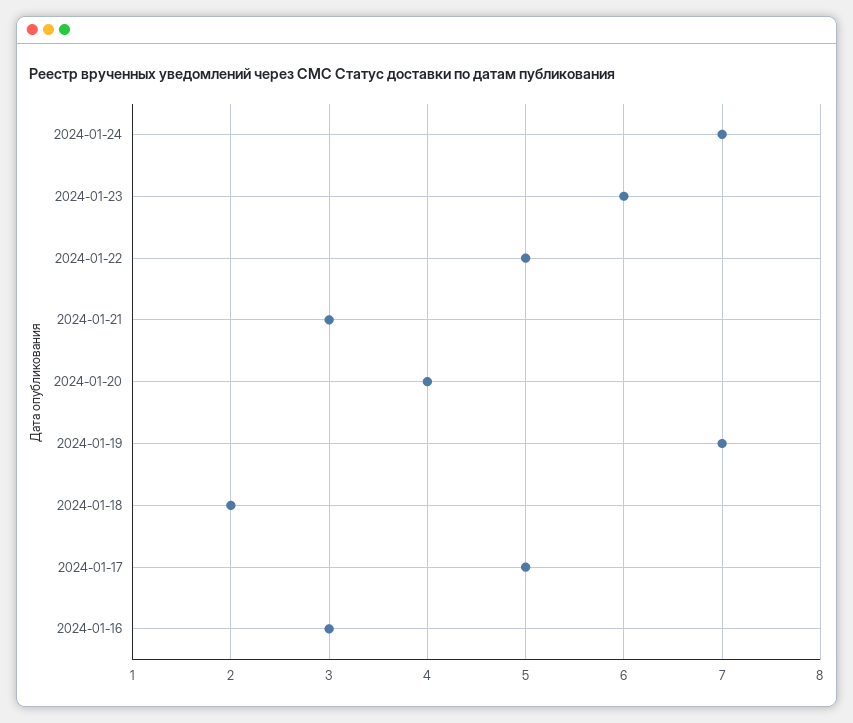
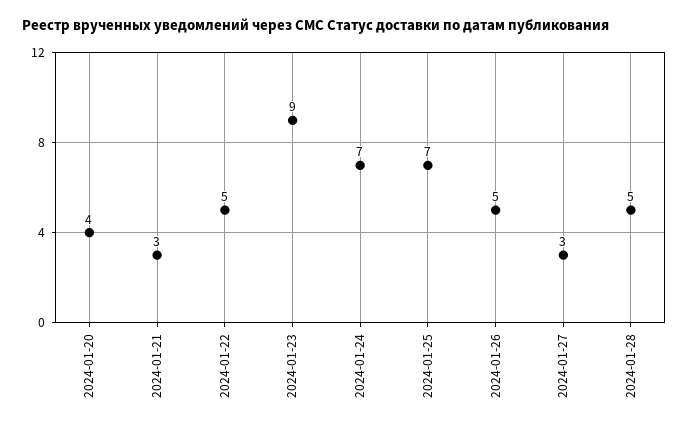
2024-01-23: 6 -> 9
2024-01-19: 7 -> none
2024-01-18: 2 -> none
2024-01-17: 5 -> none
2024-01-16: 3 -> none
2024-01-25: none -> 7
2024-01-26: none -> 5
2024-01-27: none -> 3
2024-01-28: none -> 5

